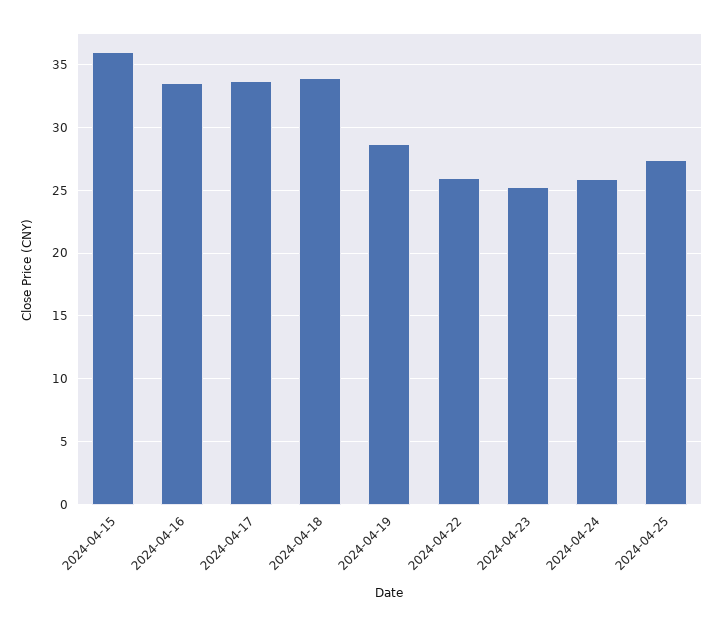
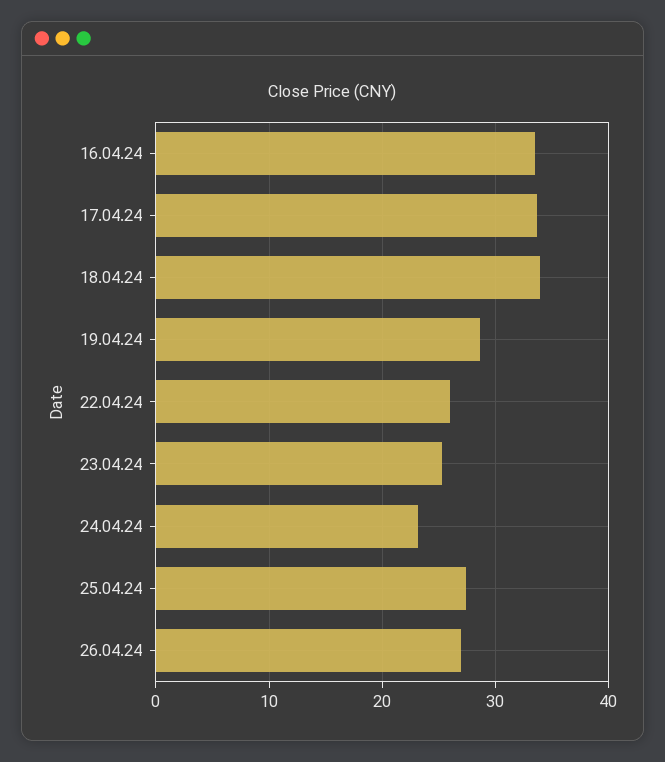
2024-04-15: 36 -> none
2024-04-24: 26 -> 23
26.04.24: none -> 27

